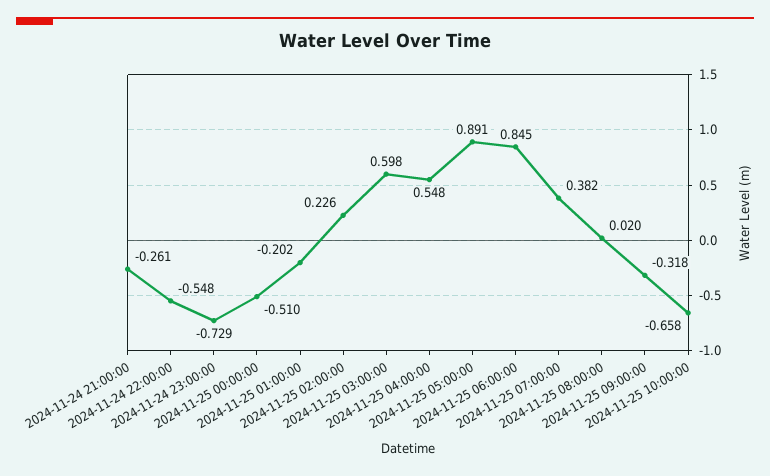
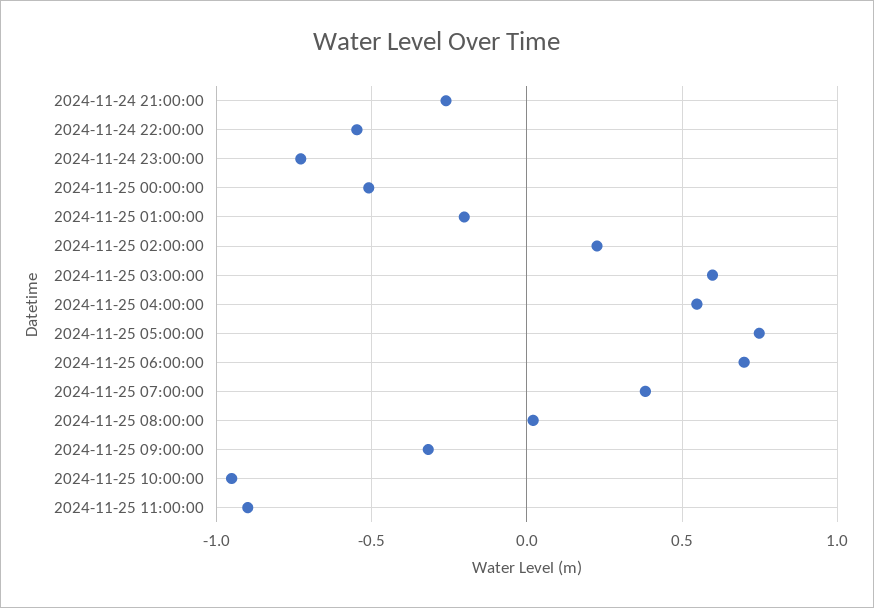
2024-11-25 05:00:00: 0.891 -> 0.75
2024-11-25 06:00:00: 0.845 -> 0.7
2024-11-25 10:00:00: -0.658 -> -0.95
2024-11-25 11:00:00: none -> -0.9

